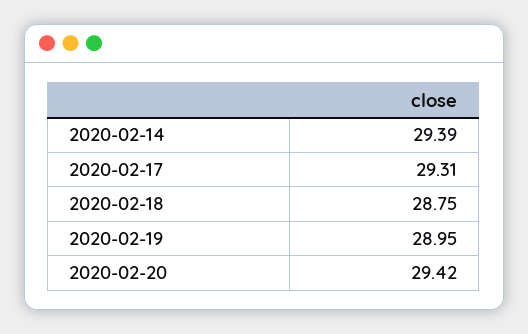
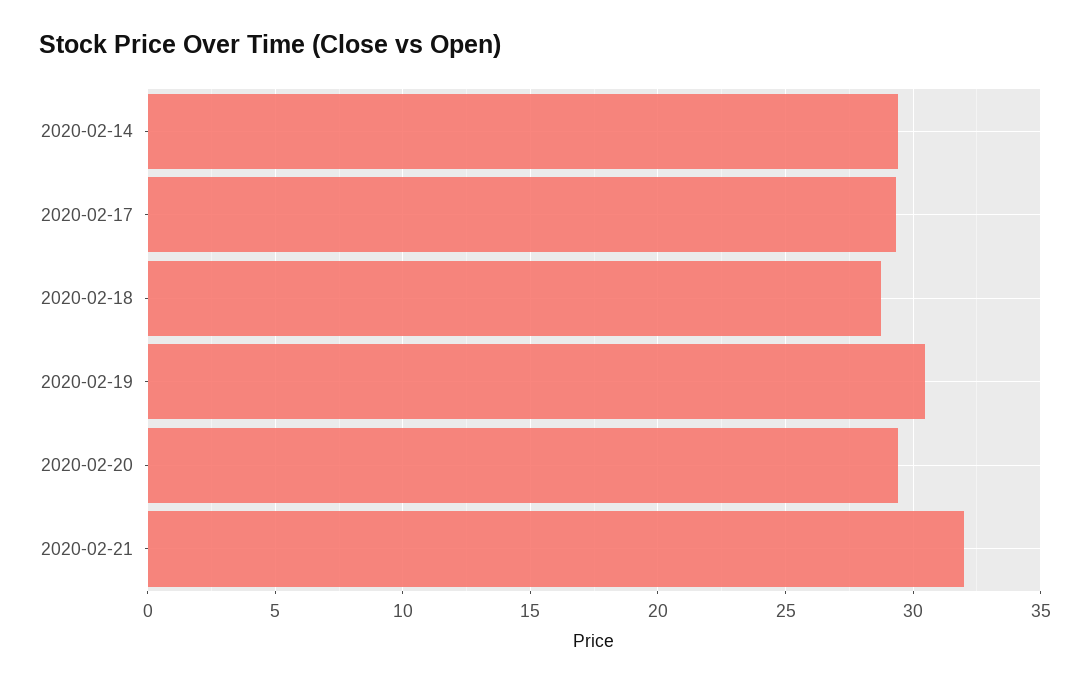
2020-02-19: 28.95 -> 30.5
2020-02-21: none -> 32

